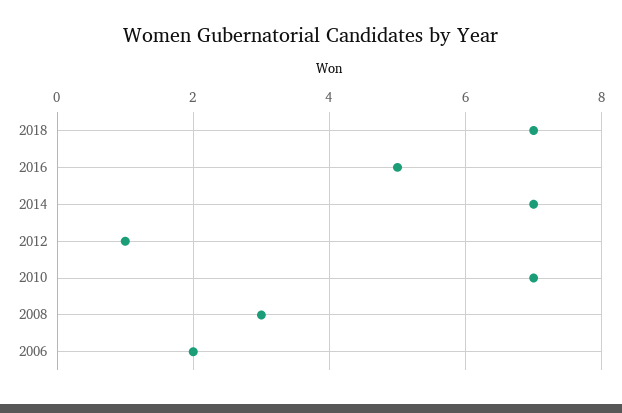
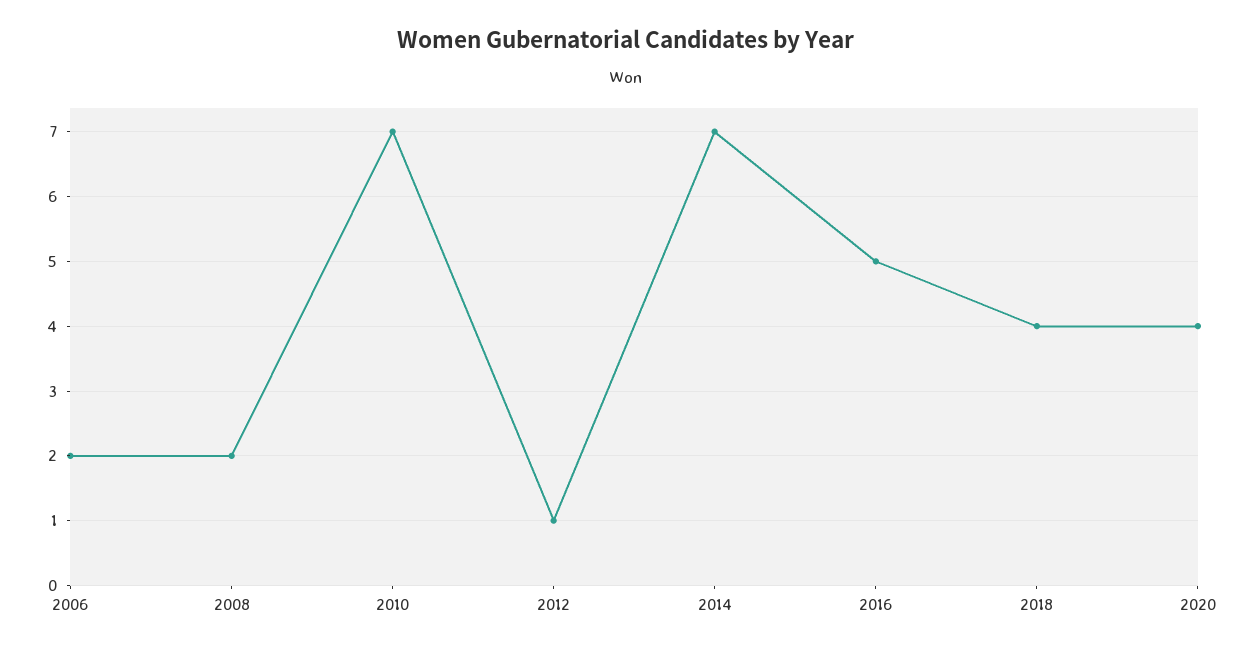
2018: 7 -> 4
2008: 3 -> 2
2020: none -> 4

